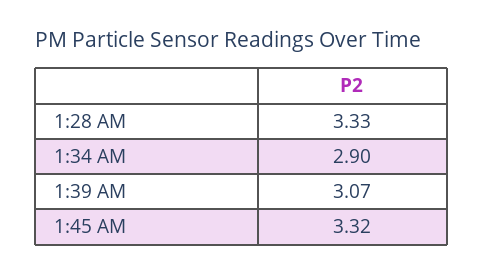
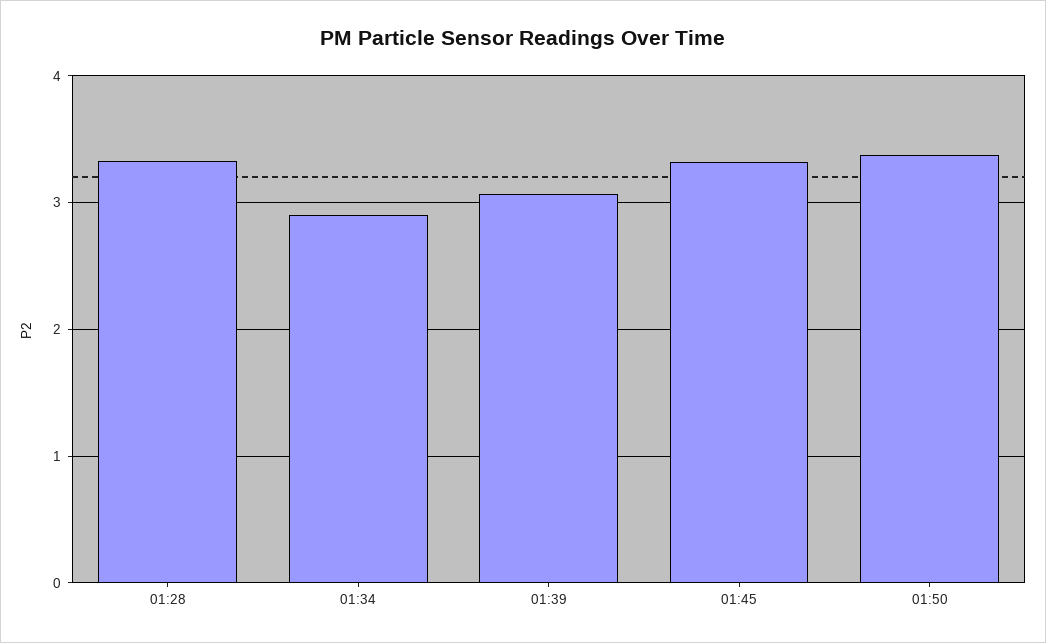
01:50: none -> 3.4

